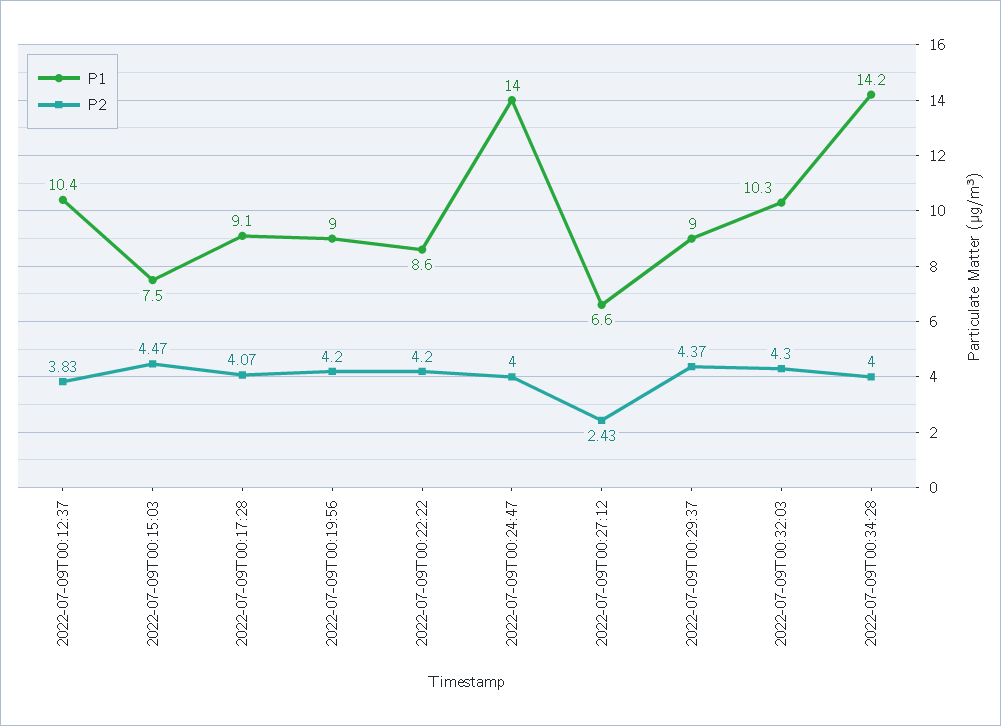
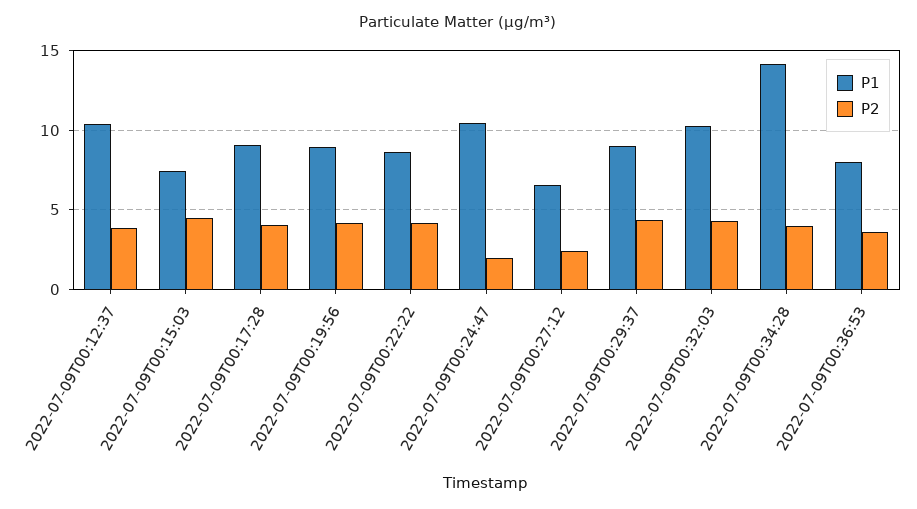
P1, 2022-07-09T00:24:47: 14 -> 10.5
P2, 2022-07-09T00:24:47: 4 -> 2
P1, 2022-07-09T00:36:53: none -> 8
P2, 2022-07-09T00:36:53: none -> 3.5

